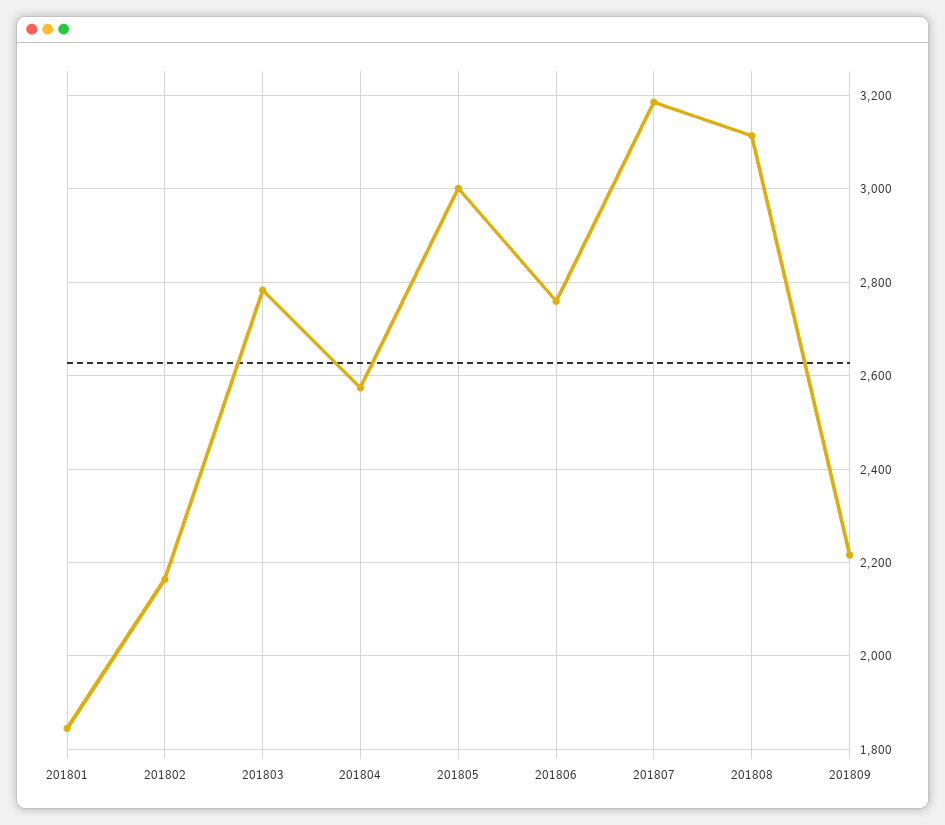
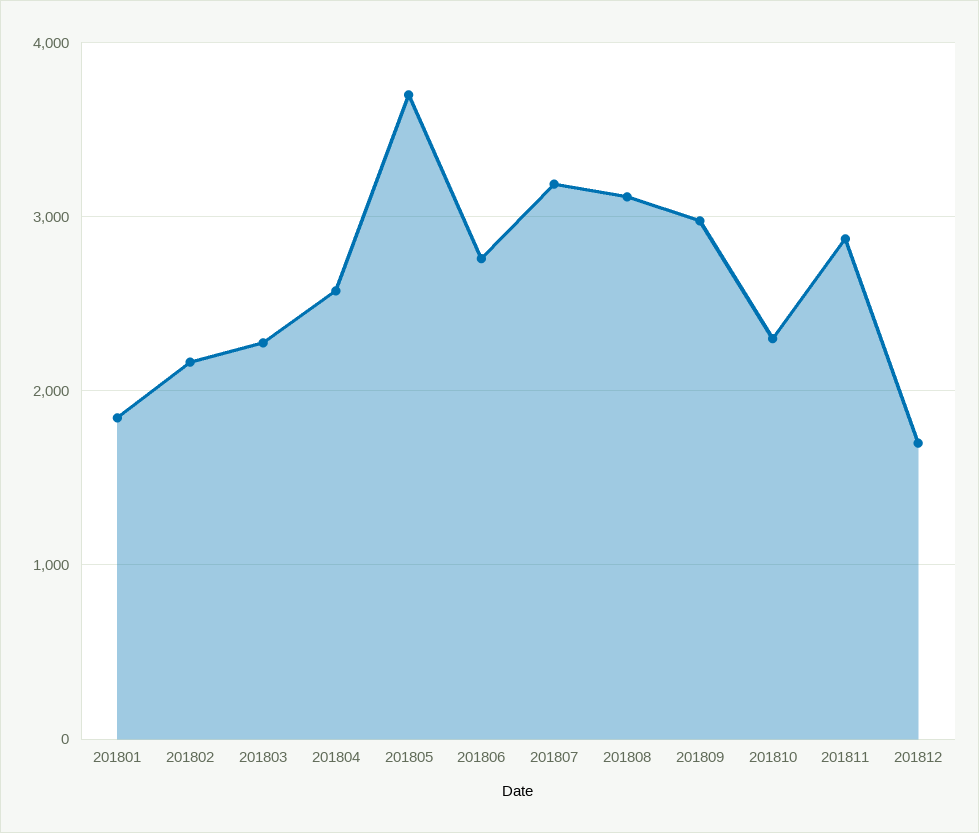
201803: 2780 -> 2300
201805: 3000 -> 3700
201809: 2220 -> 3000
201810: none -> 2300
201811: none -> 2900
201812: none -> 1700

